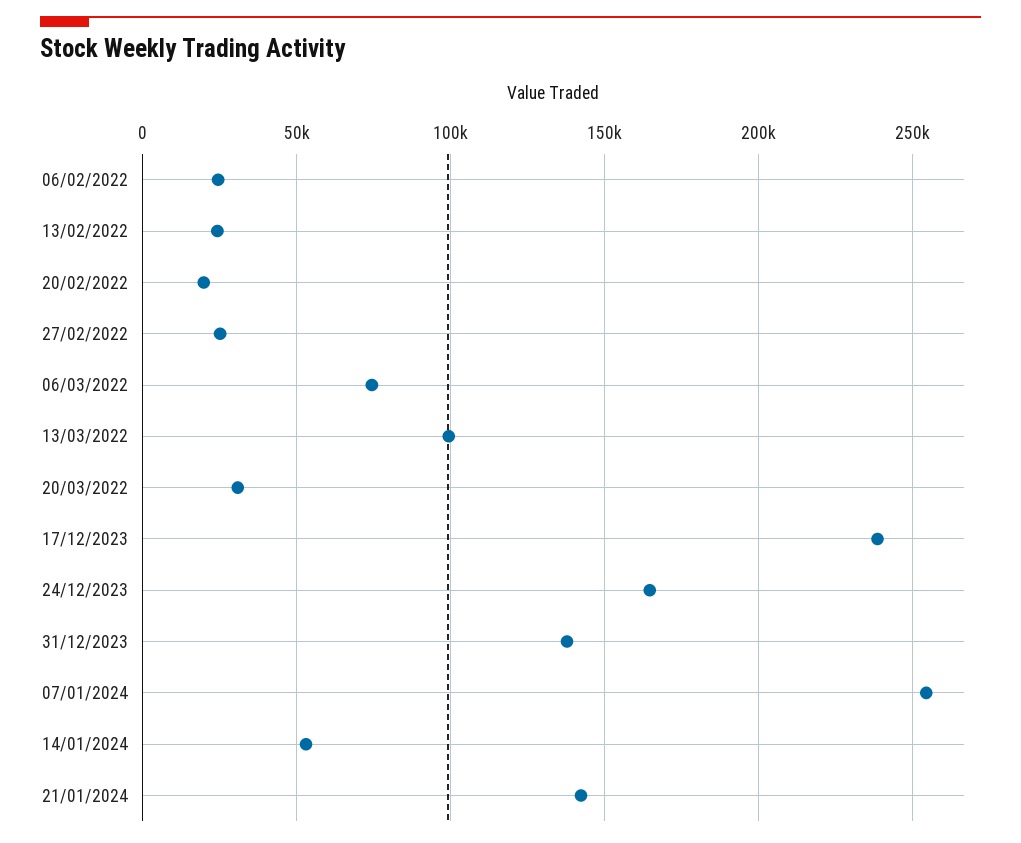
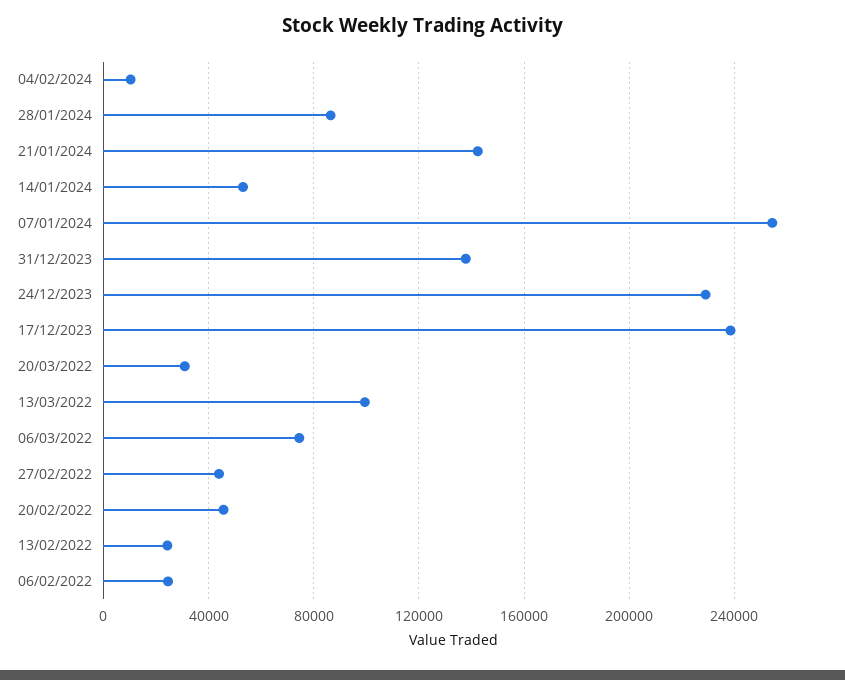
20/02/2022: 20000 -> 45000
27/02/2022: 25000 -> 45000
24/12/2023: 165000 -> 230000
04/02/2024: none -> 10000
28/01/2024: none -> 85000

